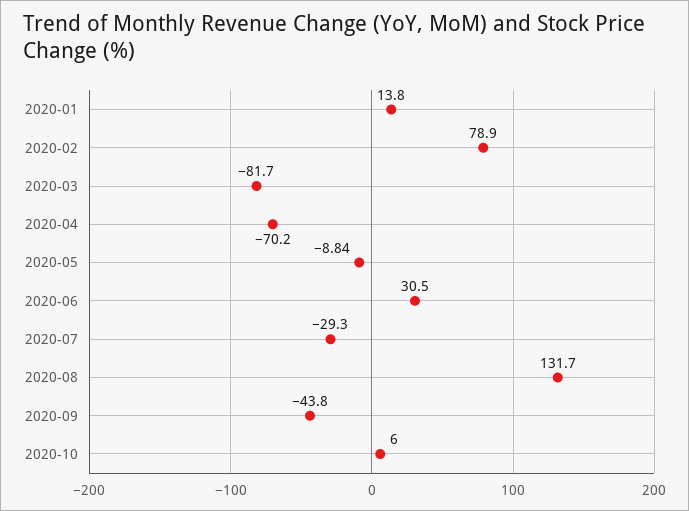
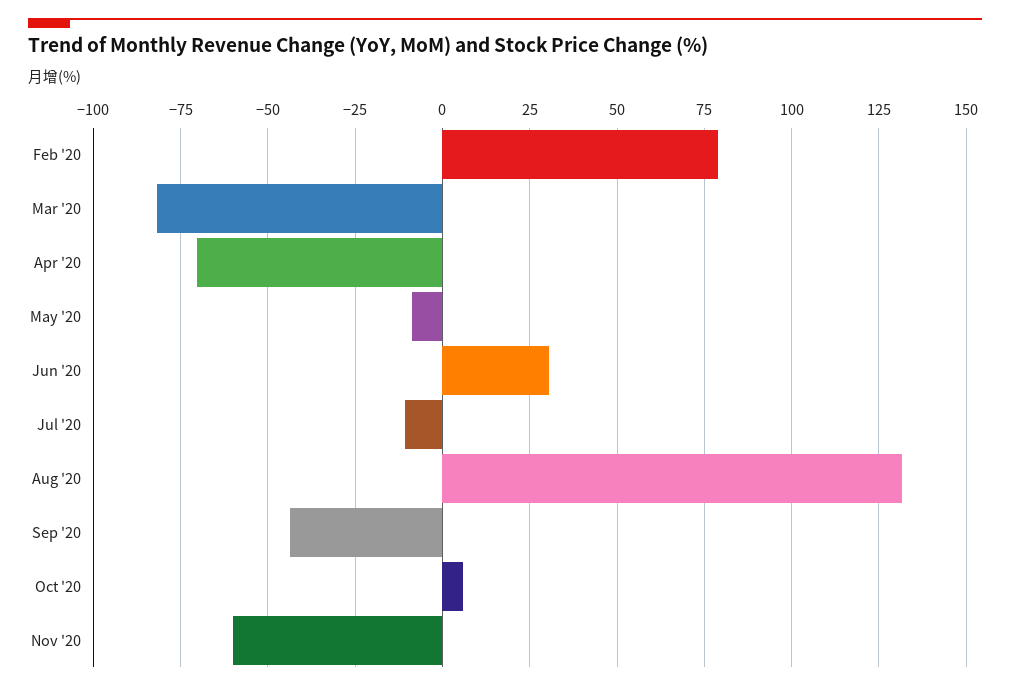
2020-01: 13.8 -> none
2020-07: -29.3 -> -10
Nov '20: none -> -60

